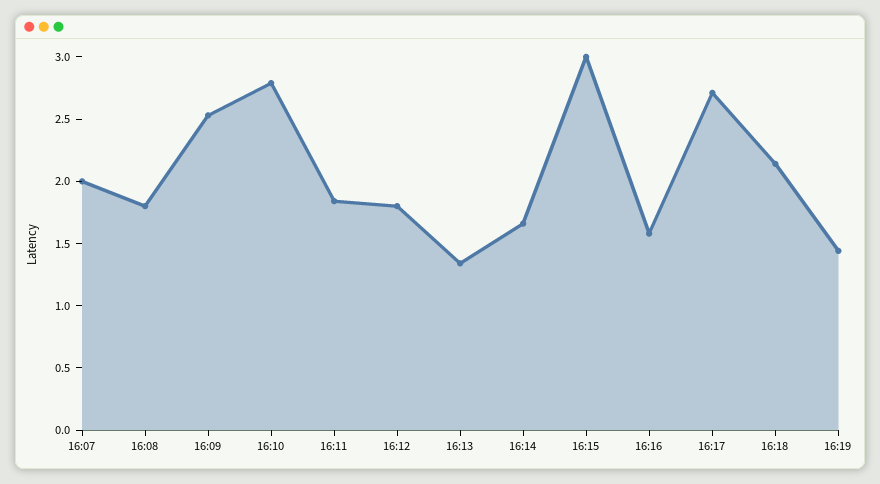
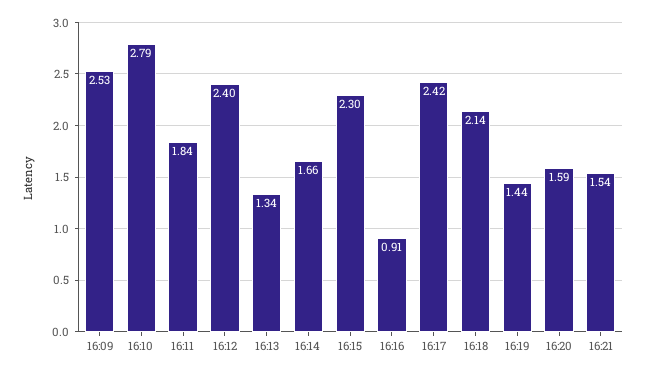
16:07: 2 -> none
16:08: 1.8 -> none
16:12: 1.8 -> 2.4
16:15: 3 -> 2.3
16:16: 1.6 -> 0.91
16:17: 2.7 -> 2.42
16:20: none -> 1.59
16:21: none -> 1.54

